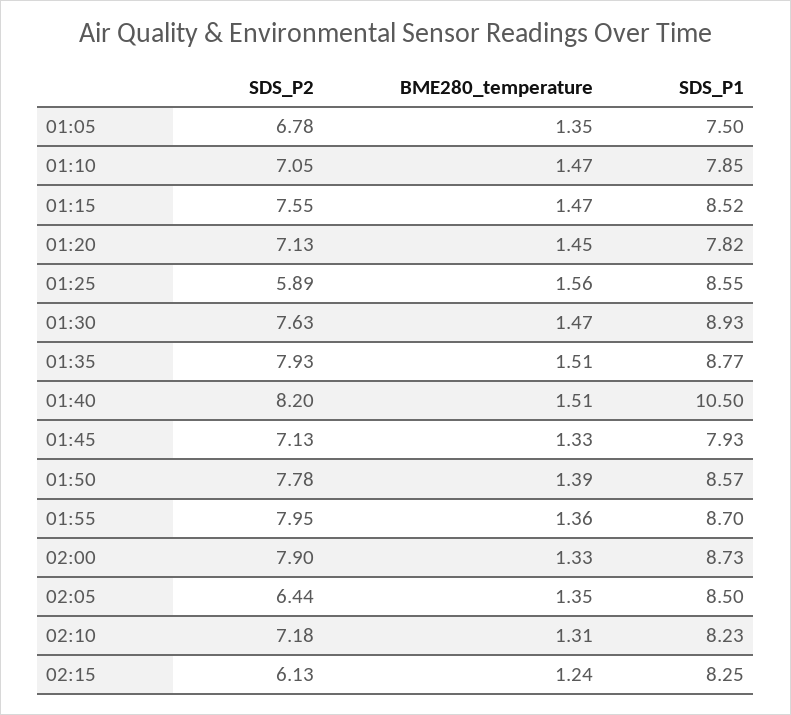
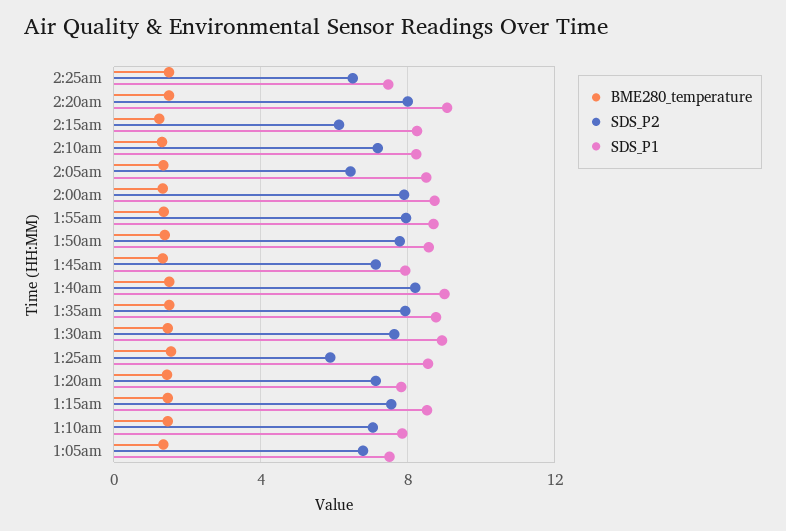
SDS_P1, 01:40: 10.5 -> 9
BME280_temperature, 2:25am: none -> 1.5
SDS_P2, 2:25am: none -> 6.5
SDS_P1, 2:25am: none -> 7.5
BME280_temperature, 2:20am: none -> 1.5
SDS_P2, 2:20am: none -> 8
SDS_P1, 2:20am: none -> 9

